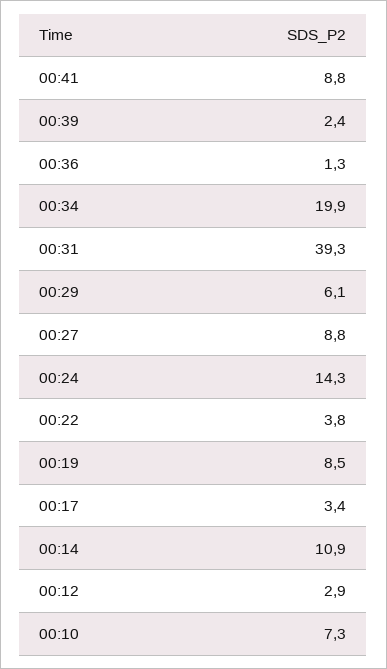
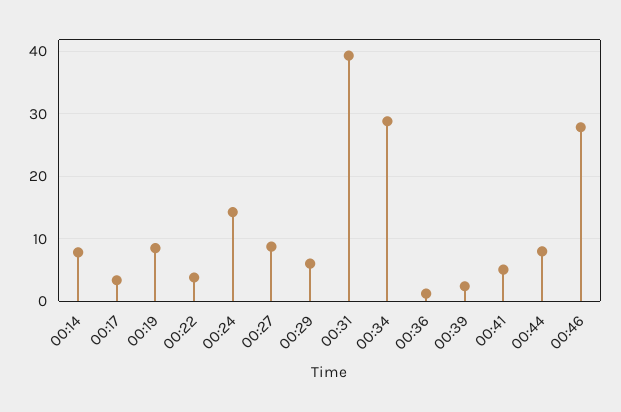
00:41: 8.8 -> 5
00:34: 19.9 -> 29
00:14: 10.9 -> 8
00:12: 2.9 -> none
00:10: 7.3 -> none
00:44: none -> 8
00:46: none -> 28

